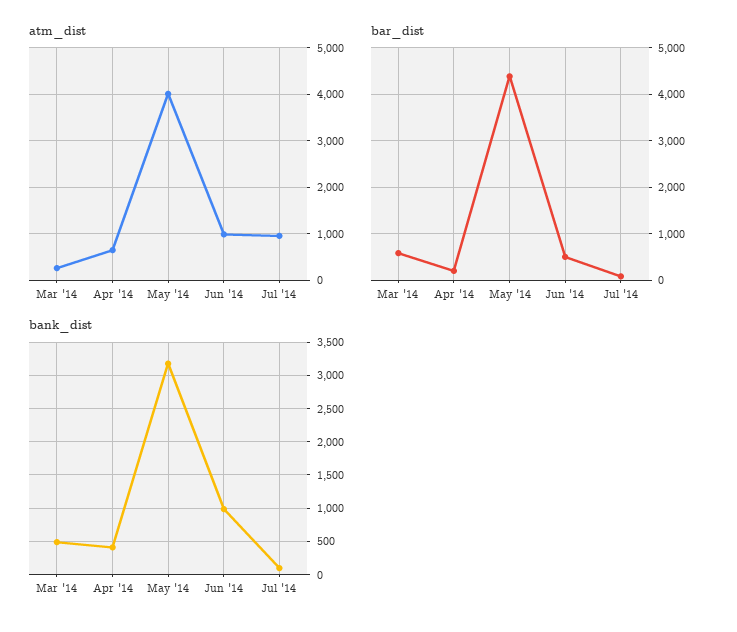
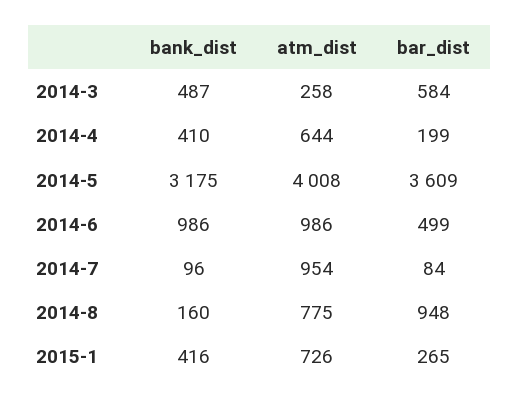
bar_dist, May '14: 4400 -> 3609
bank_dist, 2014-8: none -> 160
atm_dist, 2014-8: none -> 775
bar_dist, 2014-8: none -> 948
bank_dist, 2015-1: none -> 416
atm_dist, 2015-1: none -> 726
bar_dist, 2015-1: none -> 265

